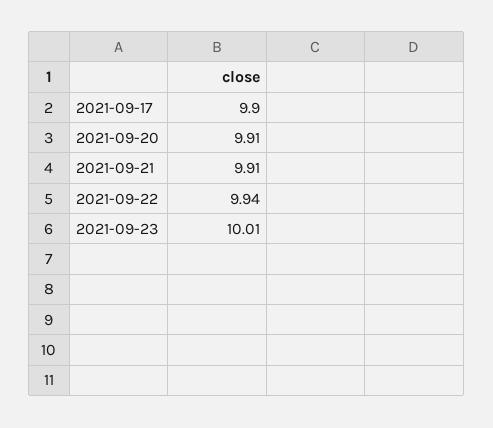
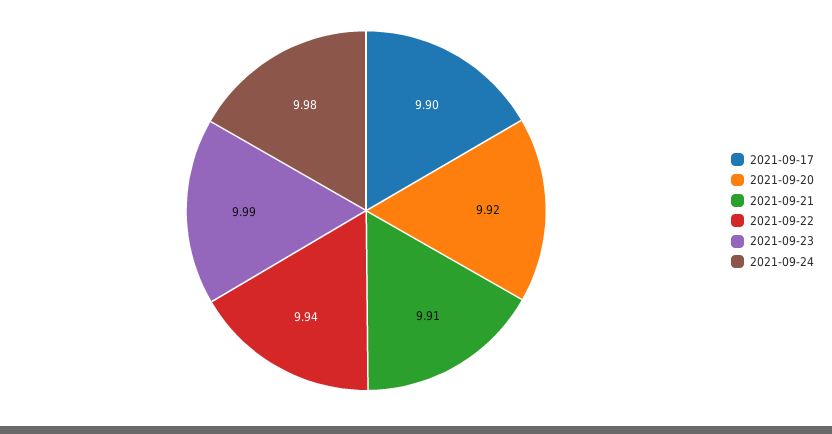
2021-09-20: 9.91 -> 9.92
2021-09-23: 10.01 -> 9.99
2021-09-24: none -> 9.98

